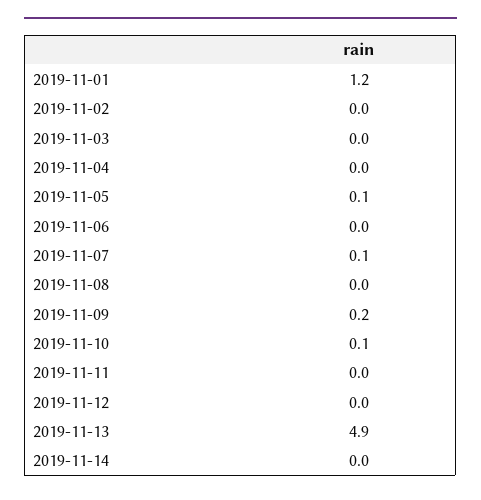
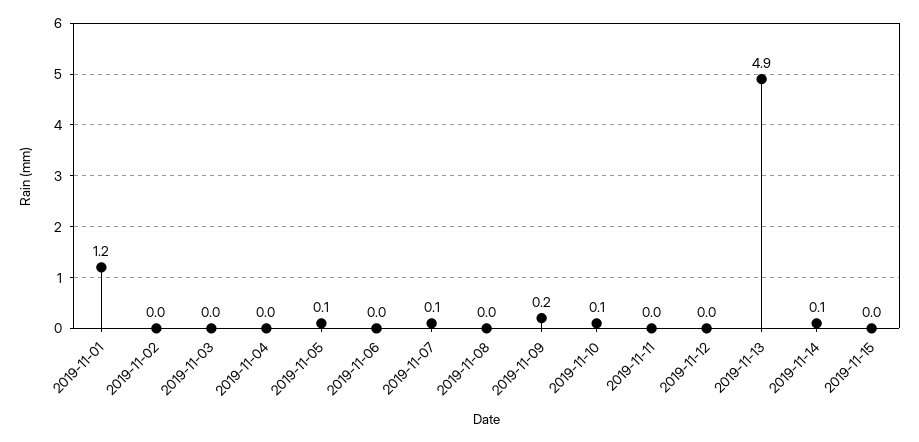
2019-11-14: 0 -> 0.1
2019-11-15: none -> 0

